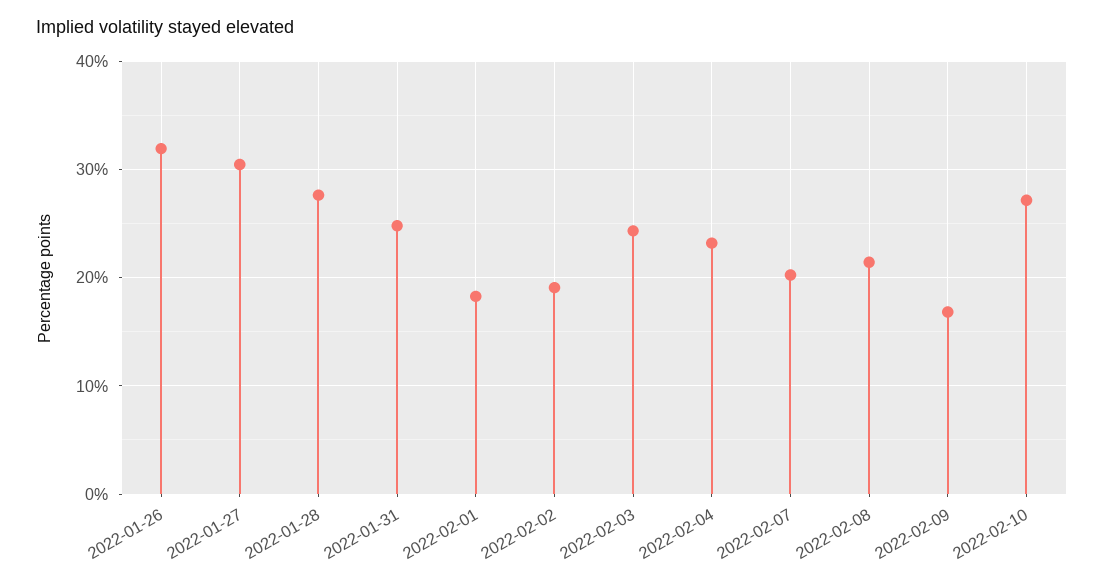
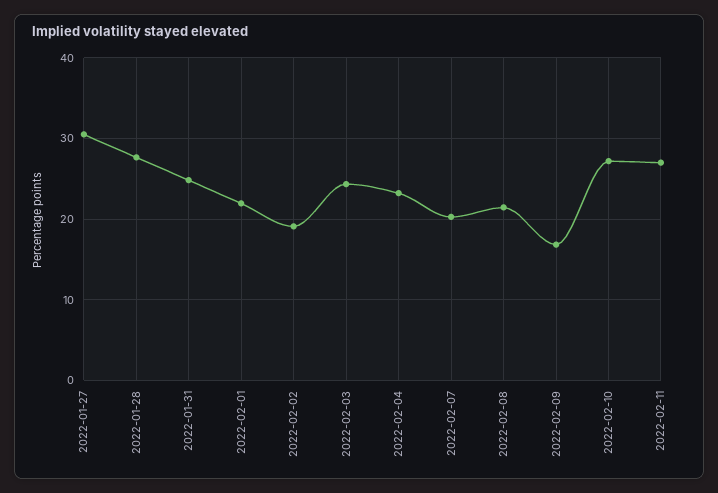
2022-01-26: 32 -> none
2022-02-01: 18 -> 22
2022-02-11: none -> 27

